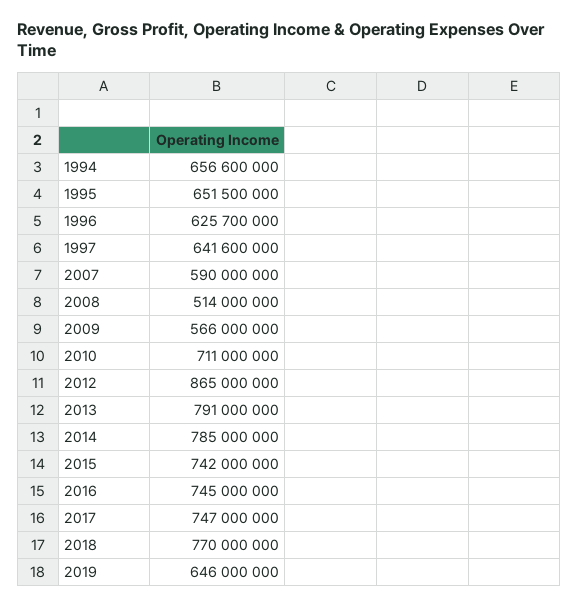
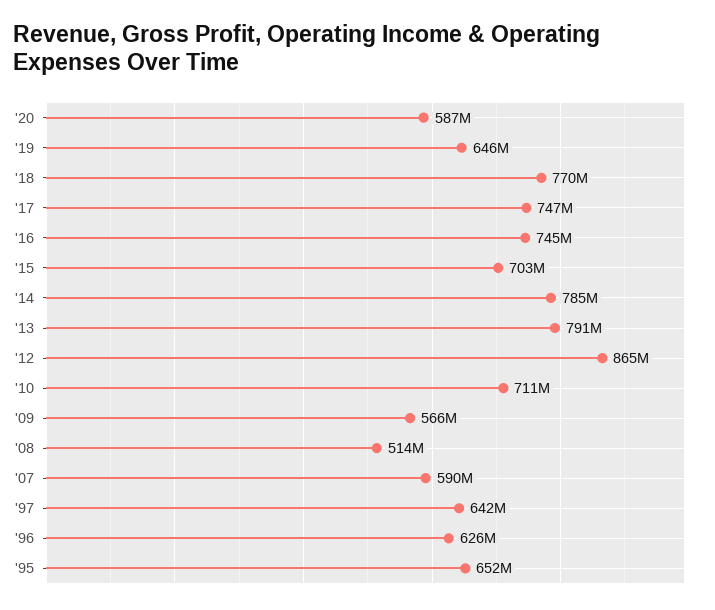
1994: 656600000 -> none
2015: 742000000 -> 703000000
'20: none -> 587000000

